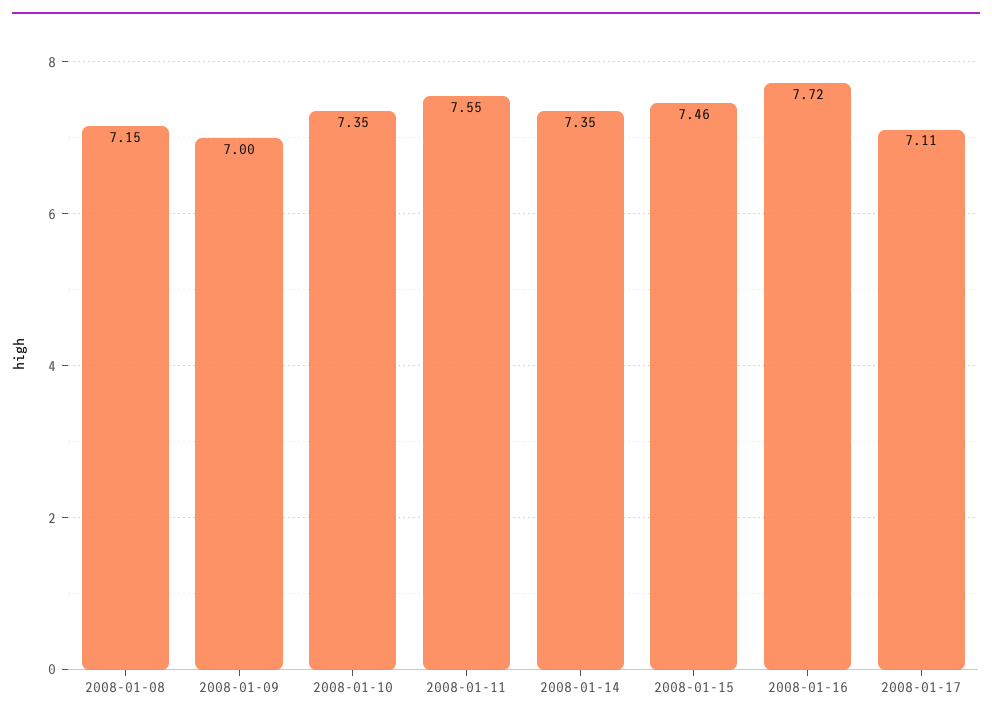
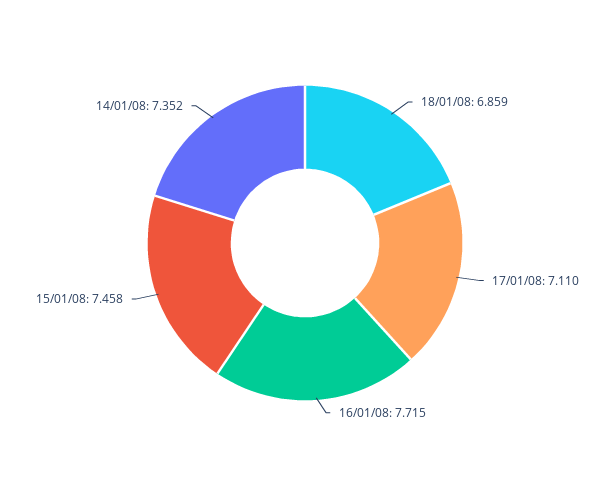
2008-01-08: 7.15 -> none
2008-01-09: 7 -> none
2008-01-10: 7.35 -> none
2008-01-11: 7.55 -> none
18/01/08: none -> 6.859

